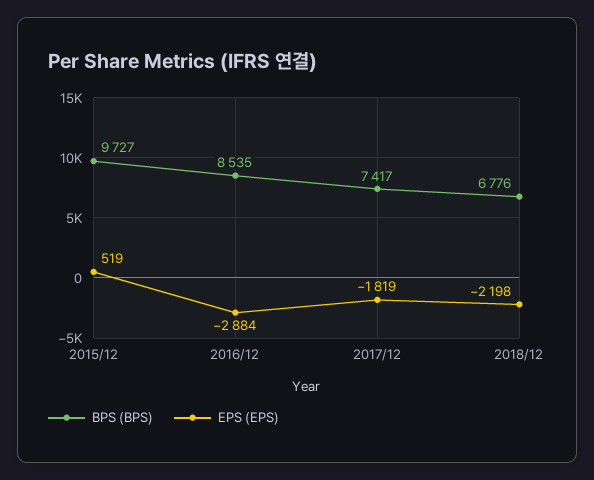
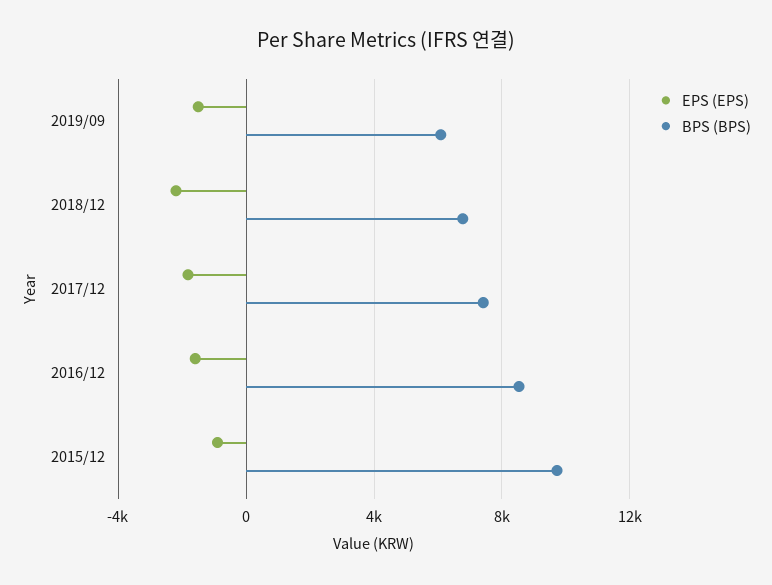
EPS (EPS), 2015/12: 519 -> -1000
EPS (EPS), 2016/12: -2884 -> -1500
EPS (EPS), 2019/09: none -> -1500
BPS (BPS), 2019/09: none -> 6000

